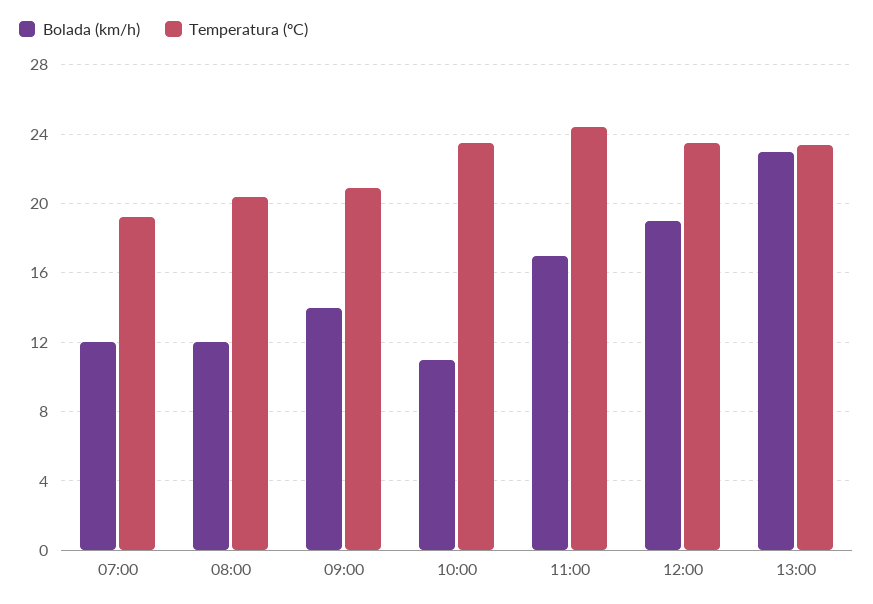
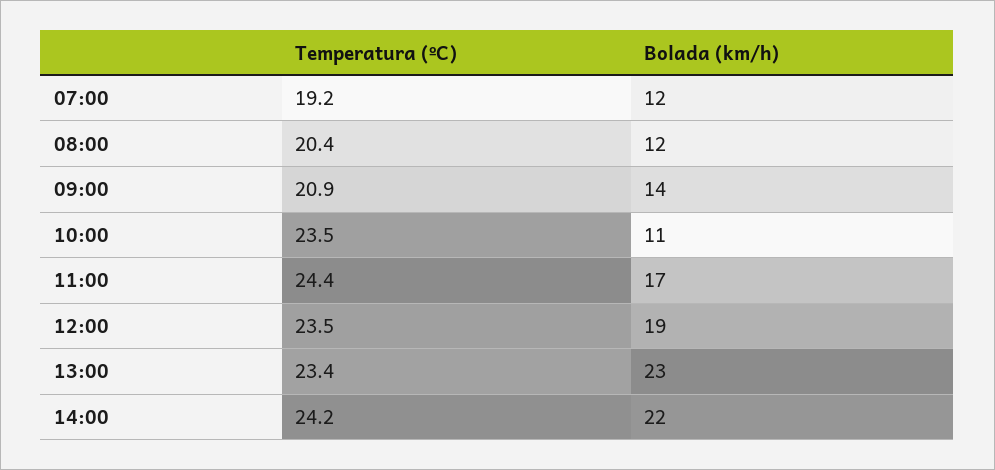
Temperatura (ºC), 14:00: none -> 24.2
Bolada (km/h), 14:00: none -> 22

